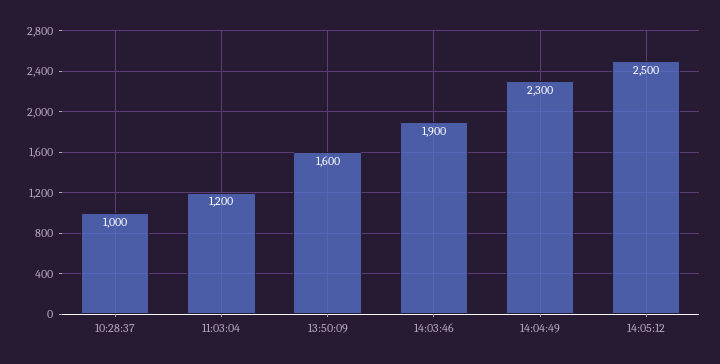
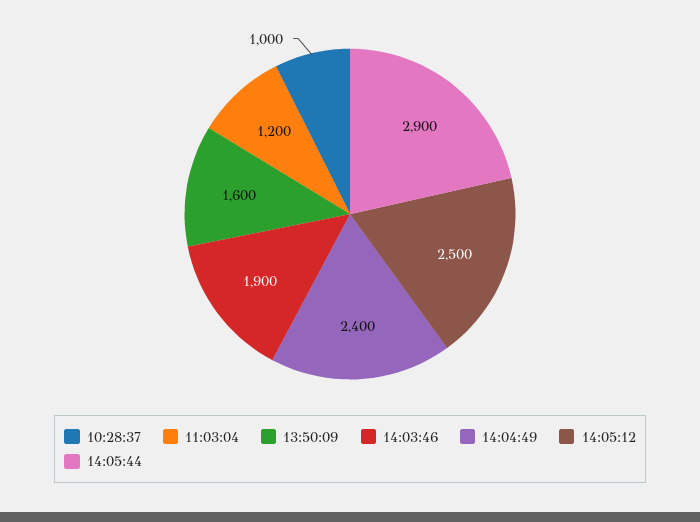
14:04:49: 2300 -> 2400
14:05:44: none -> 2900

